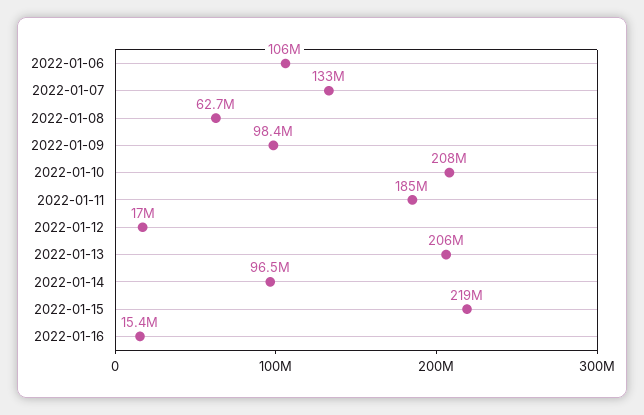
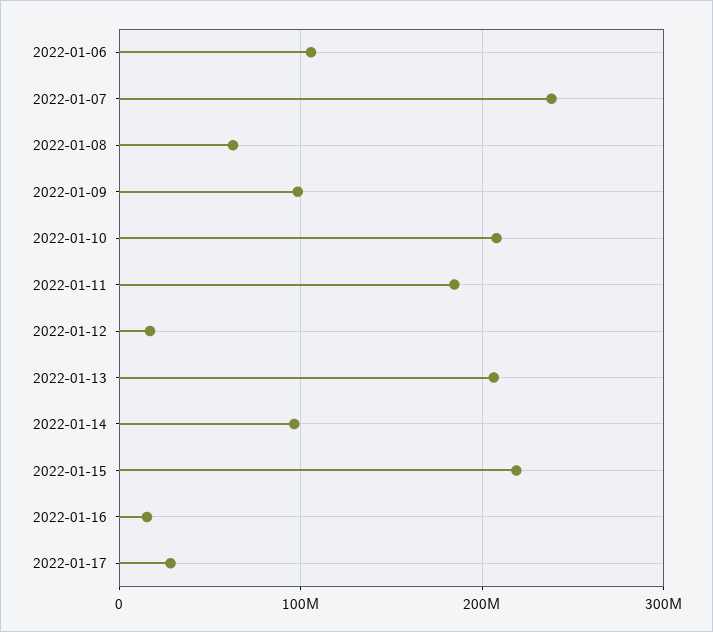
2022-01-07: 133000000 -> 240000000
2022-01-17: none -> 30000000

